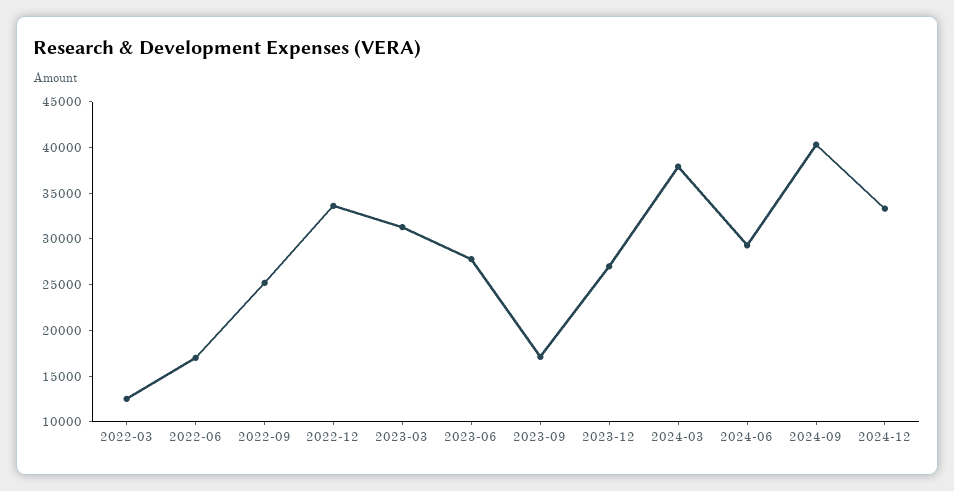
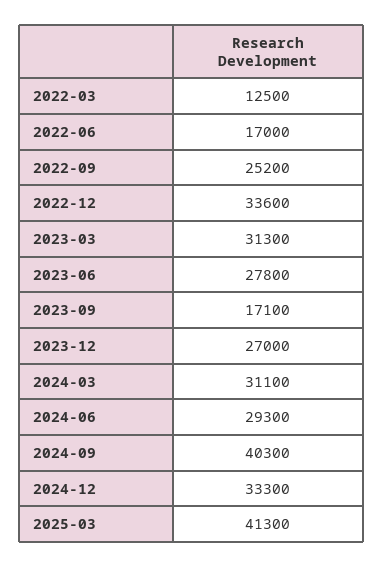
2024-03: 38000 -> 31100
2025-03: none -> 41300

